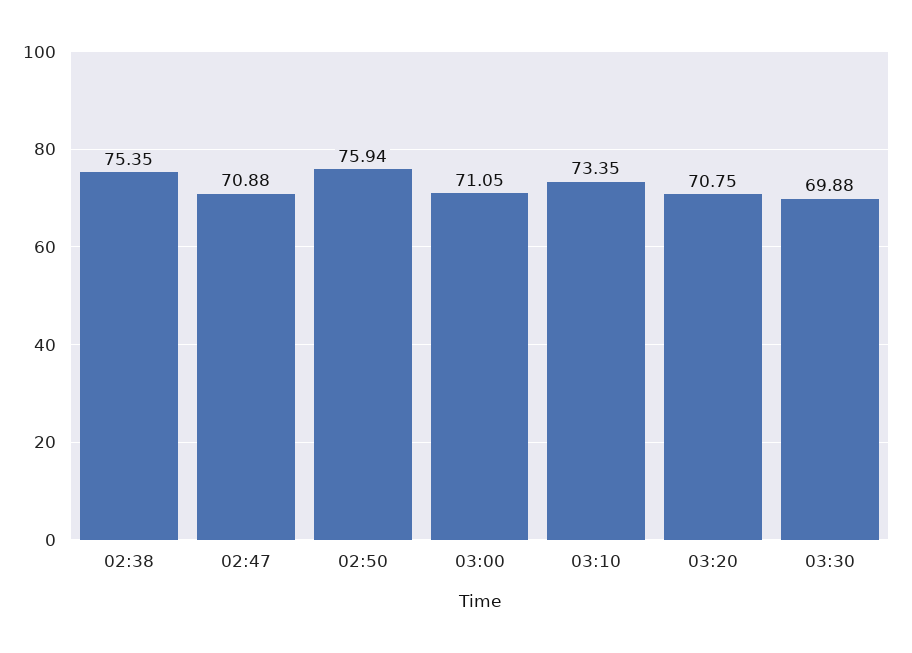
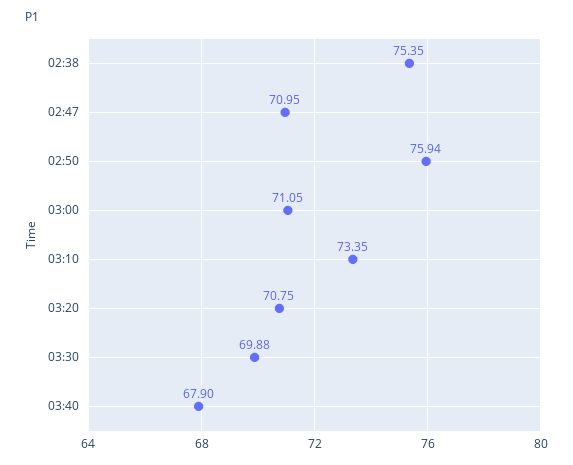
02:47: 70.88 -> 70.95
03:40: none -> 67.9

